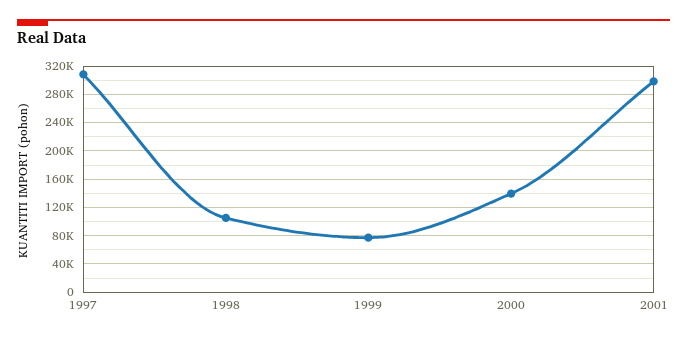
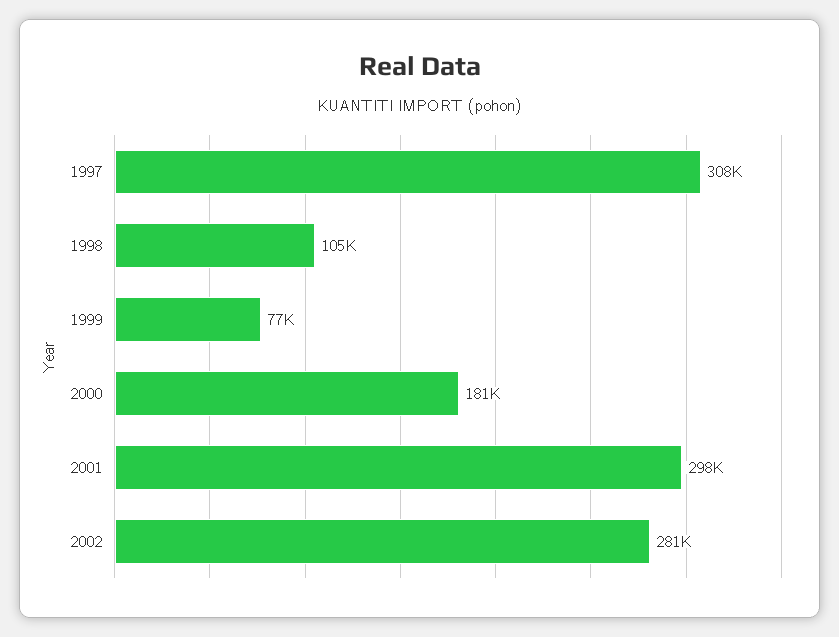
2000: 140000 -> 181000
2002: none -> 281000

